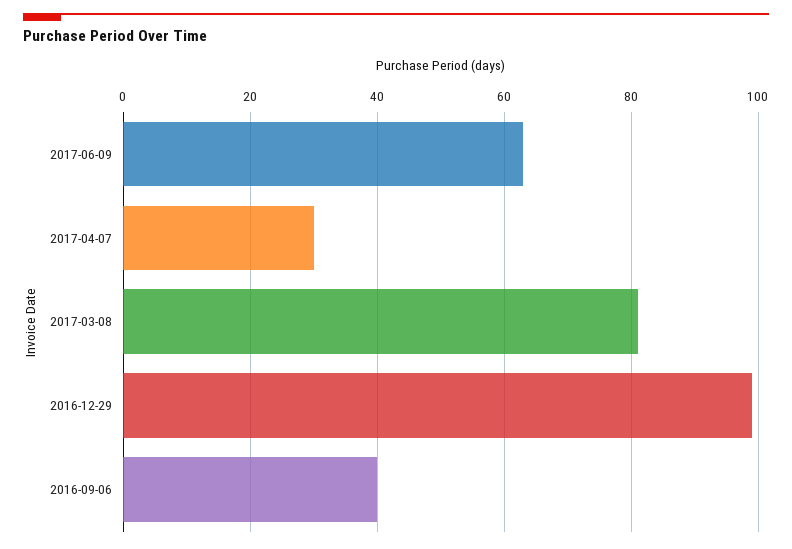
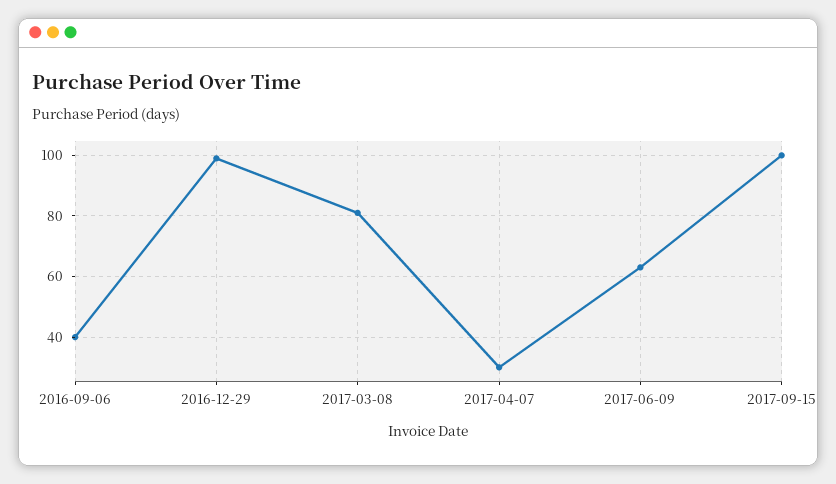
2017-09-15: none -> 100

